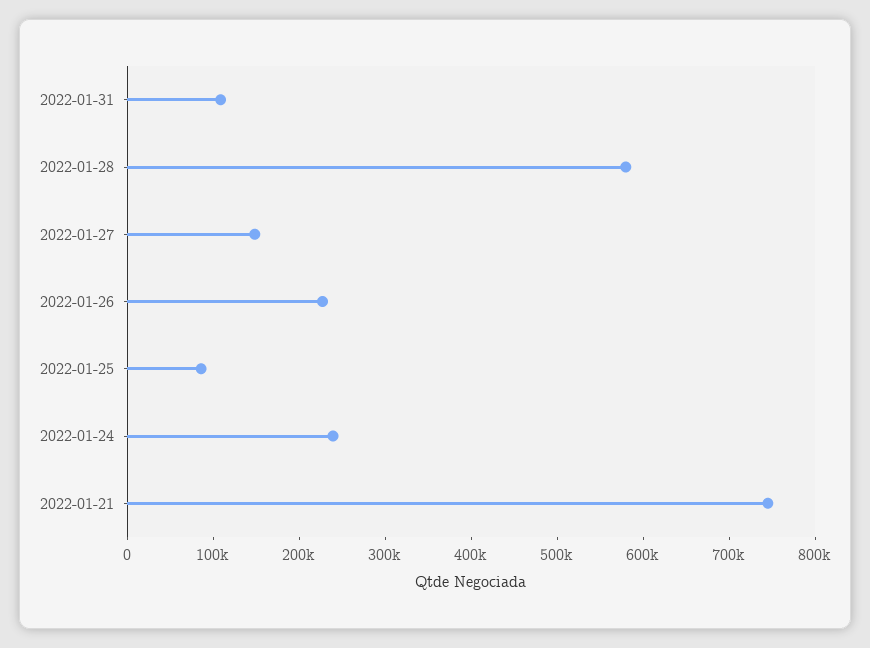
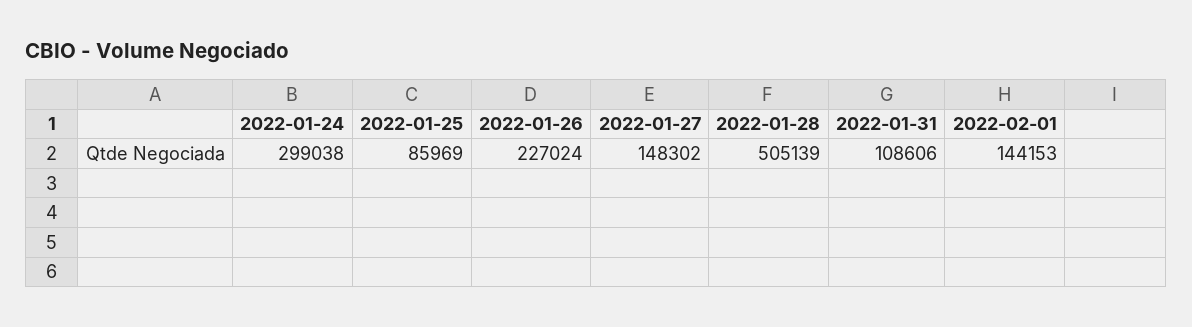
2022-01-28: 580000 -> 505139
2022-01-24: 240000 -> 299038
2022-01-21: 740000 -> none
2022-02-01: none -> 144153

